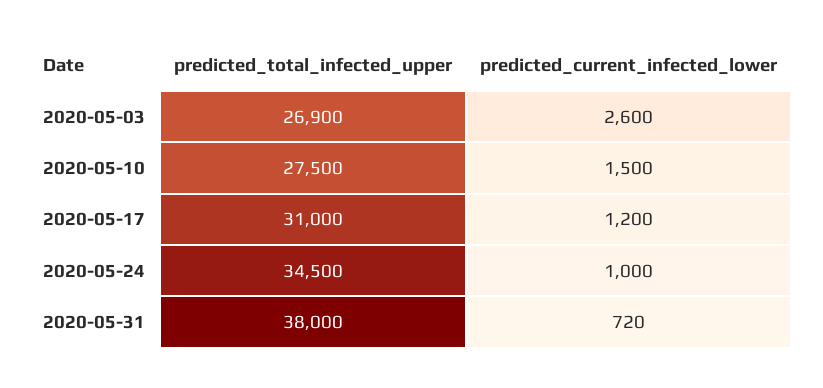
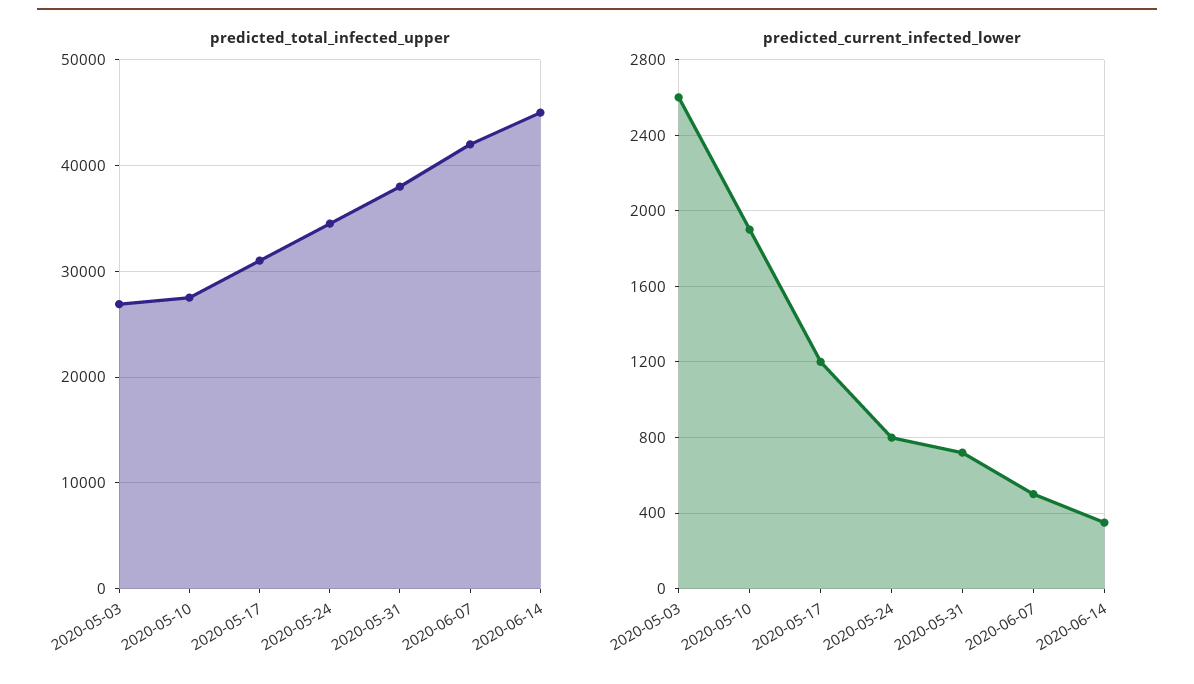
predicted_current_infected_lower, 2020-05-10: 1500 -> 1900
predicted_current_infected_lower, 2020-05-24: 1000 -> 800
predicted_total_infected_upper, 2020-06-07: none -> 42000
predicted_total_infected_upper, 2020-06-14: none -> 45000
predicted_current_infected_lower, 2020-06-07: none -> 500
predicted_current_infected_lower, 2020-06-14: none -> 350

